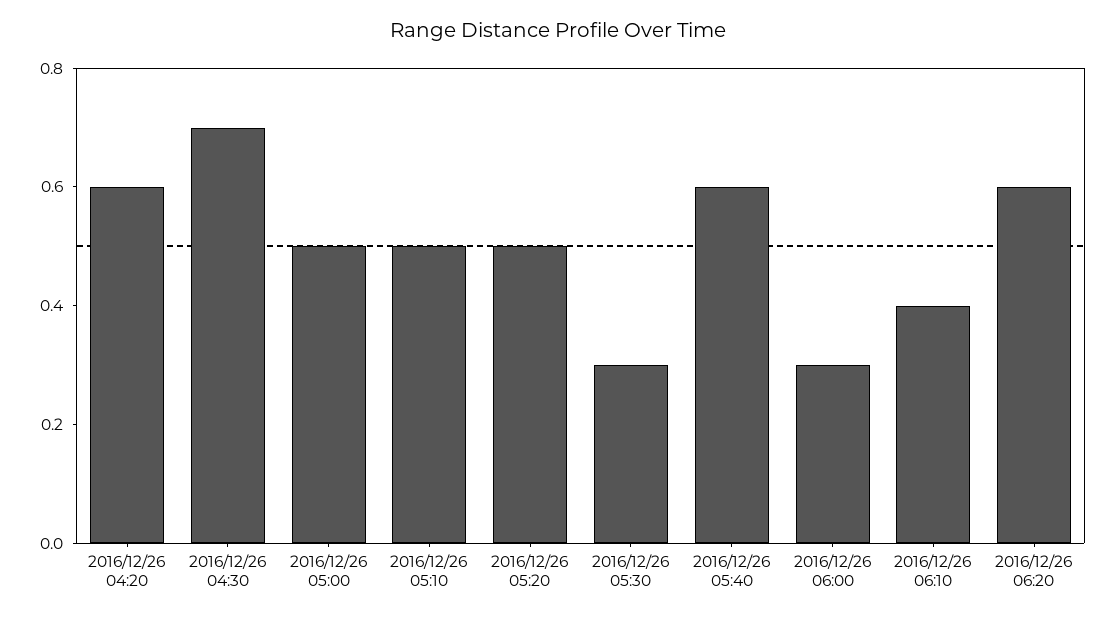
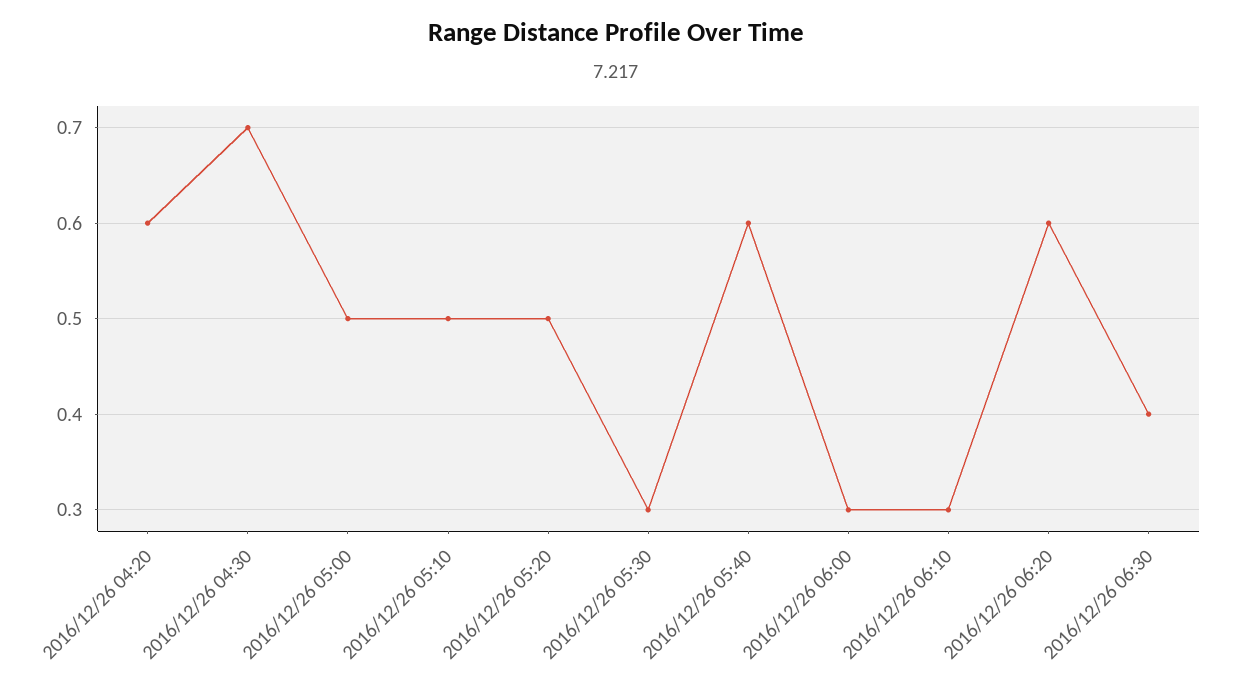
2016/12/26 06:10: 0.4 -> 0.3
2016/12/26 06:30: none -> 0.4

